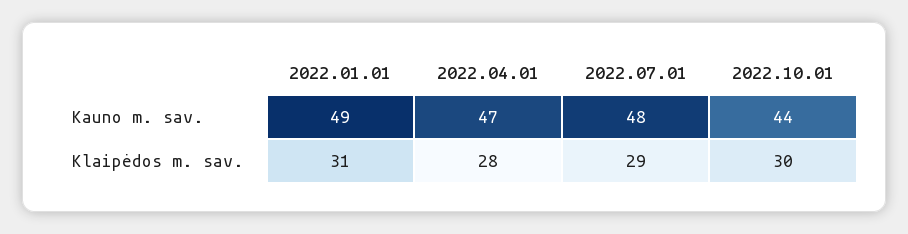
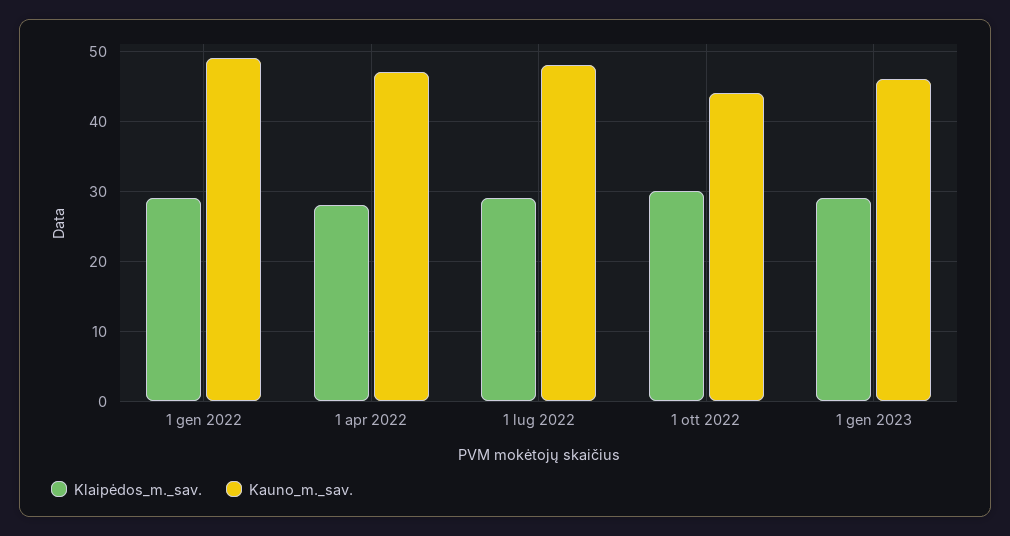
Klaipėdos m. sav., 2022.01.01: 31 -> 29
Klaipėdos m. sav., 1 gen 2023: none -> 29
Kauno m. sav., 1 gen 2023: none -> 46

